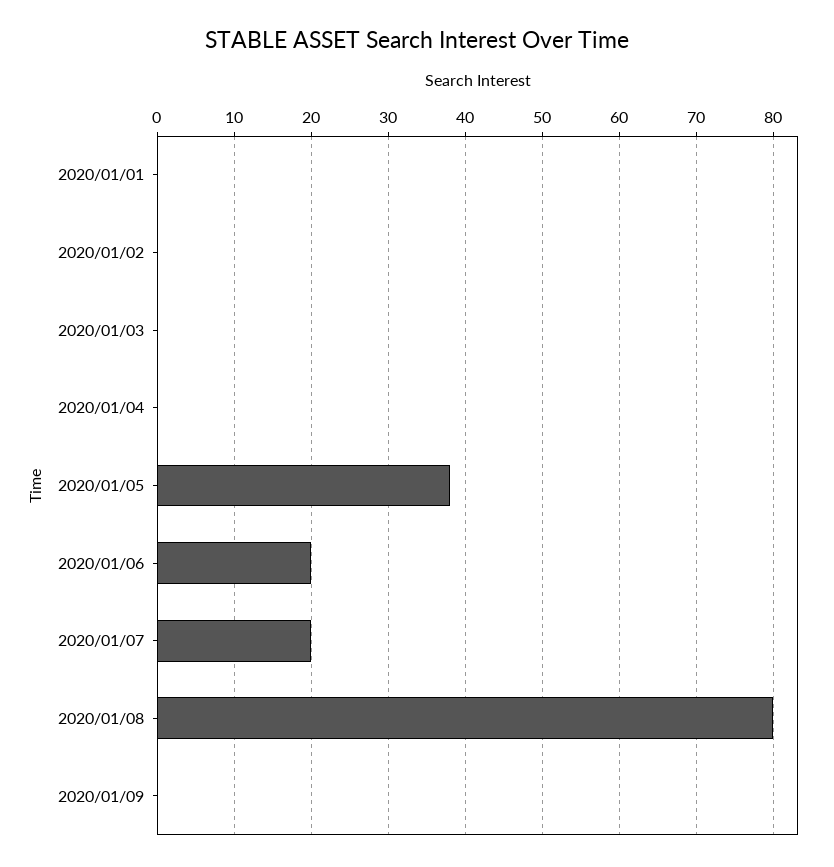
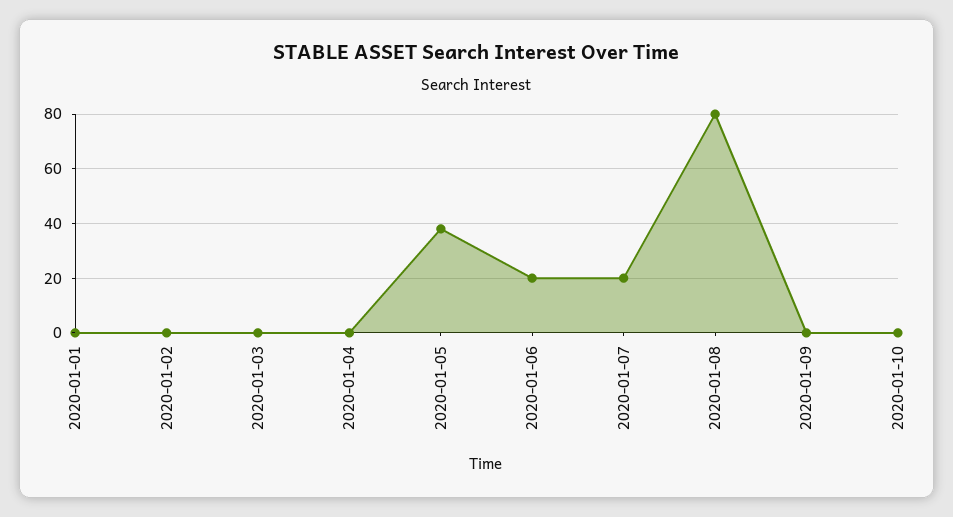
2020-01-10: none -> 0

